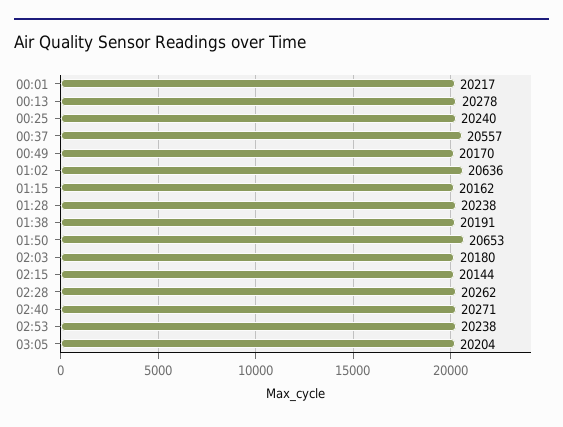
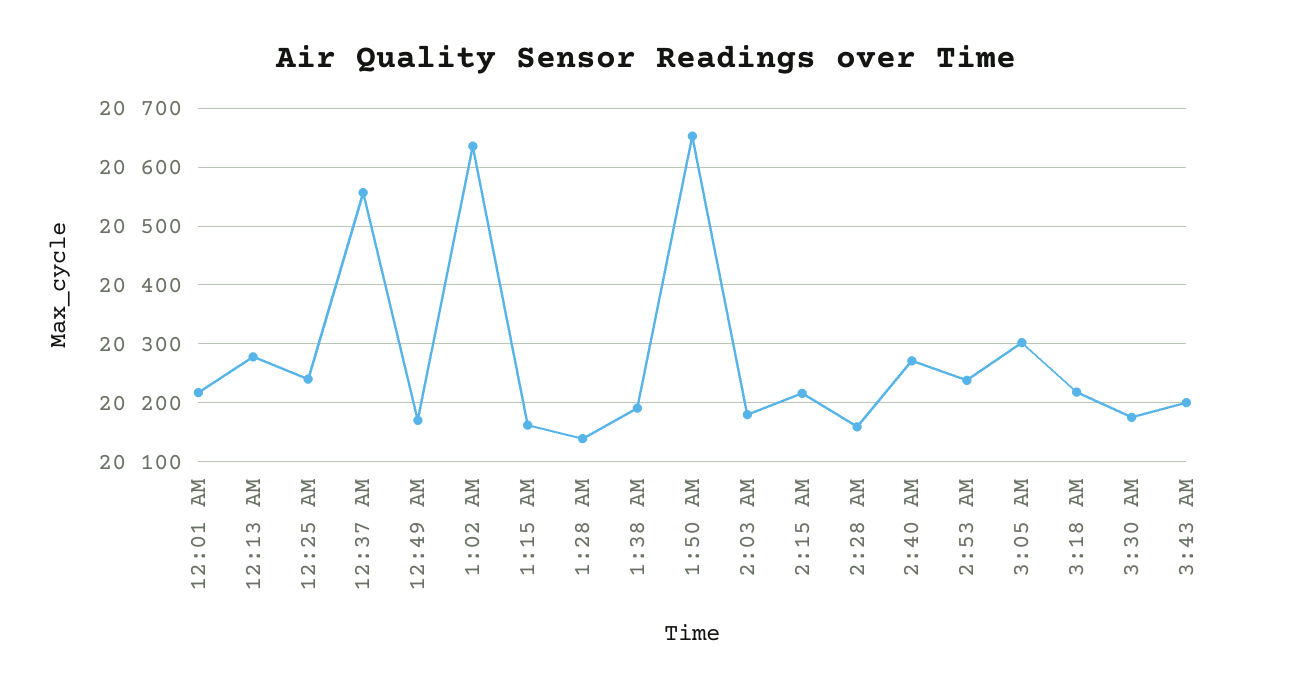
01:28: 20238 -> 20140
02:15: 20144 -> 20220
02:28: 20262 -> 20160
03:05: 20204 -> 20300
3:18 AM: none -> 20220
3:30 AM: none -> 20180
3:43 AM: none -> 20200

